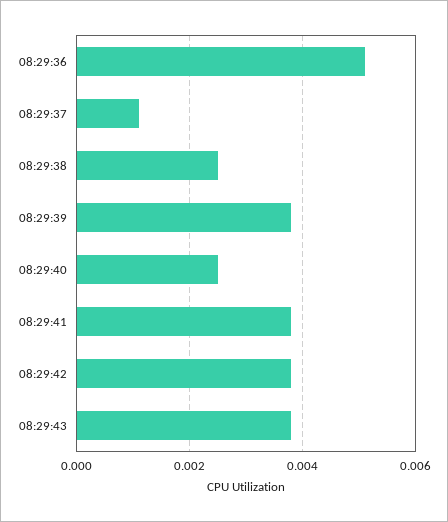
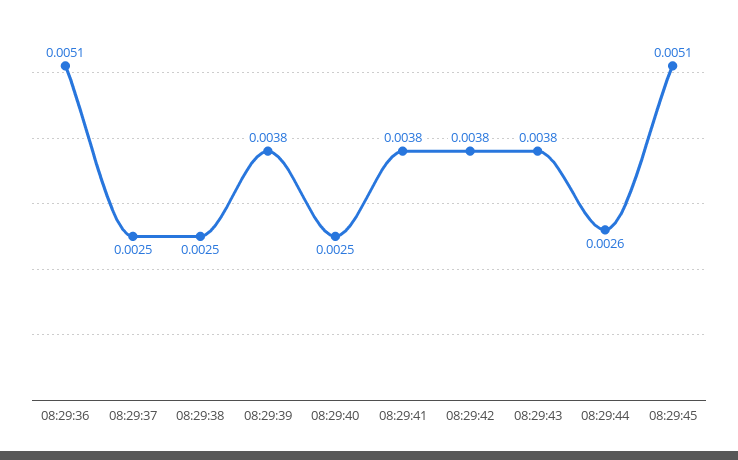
08:29:37: 0.001 -> 0.0025
08:29:44: none -> 0.0026
08:29:45: none -> 0.0051

